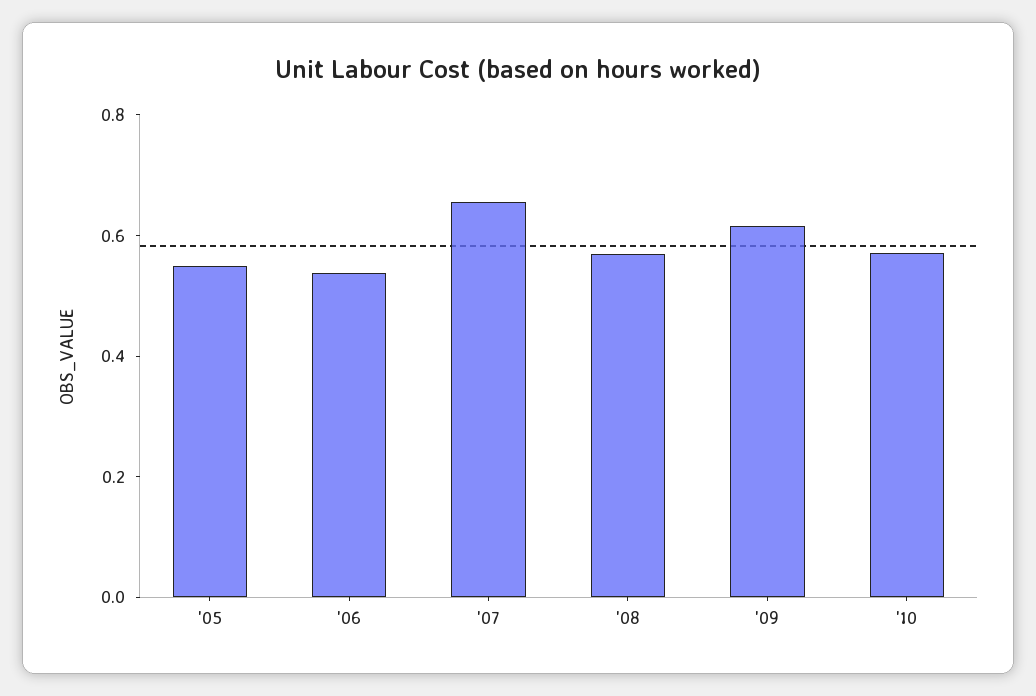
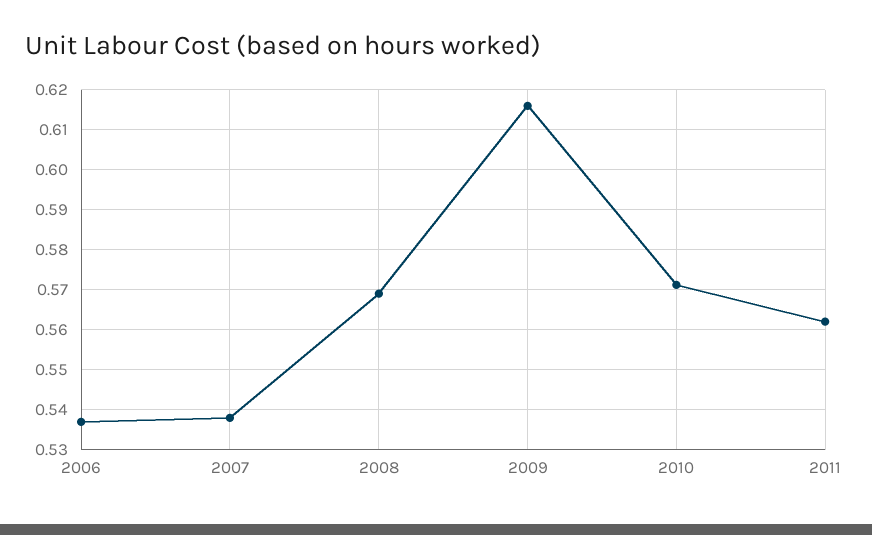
'05: 0.55 -> none
'07: 0.65 -> 0.538
2011: none -> 0.562

